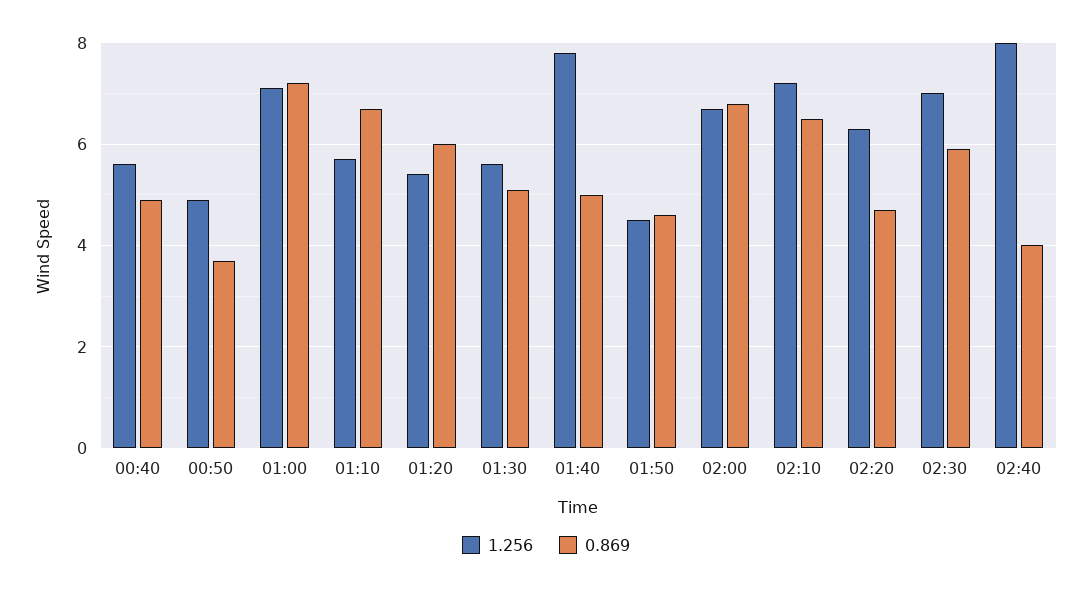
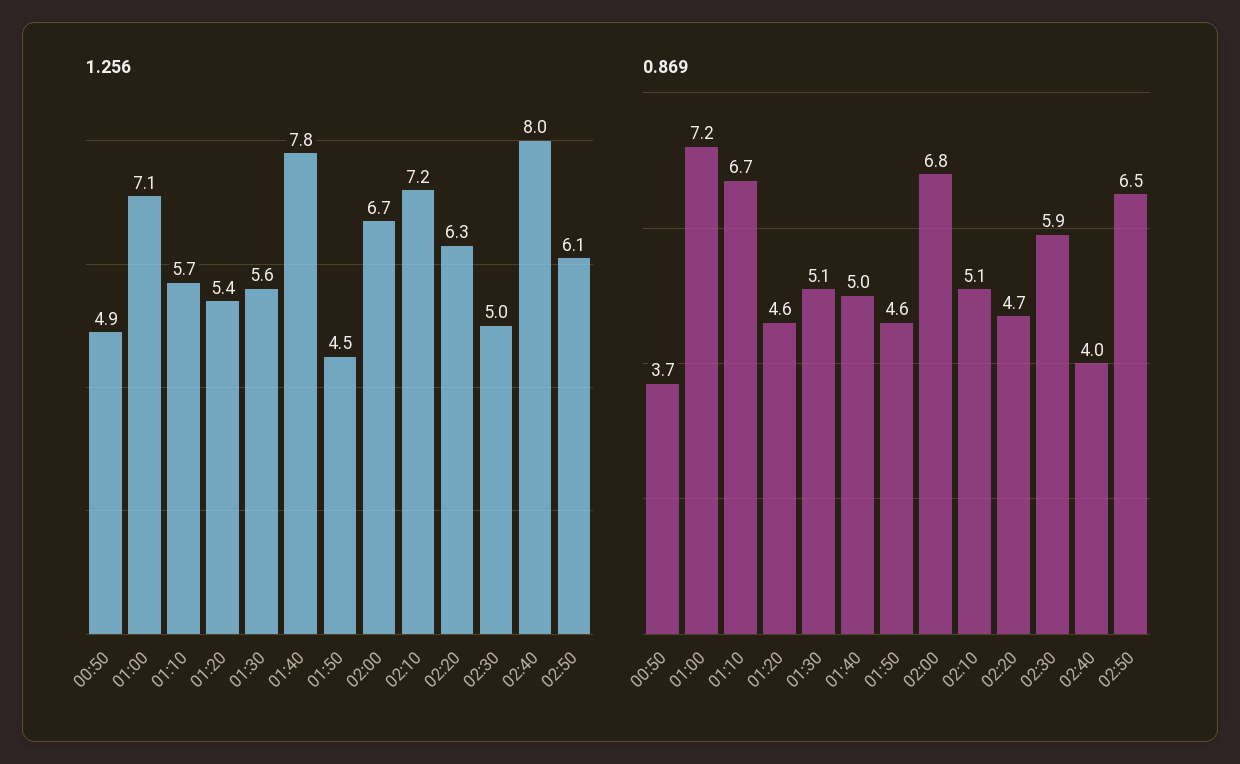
1.256, 00:40: 5.5 -> none
0.869, 00:40: 5 -> none
0.869, 01:20: 6 -> 4.6
0.869, 02:10: 6.5 -> 5.1
1.256, 02:30: 7 -> 5
1.256, 02:50: none -> 6.1
0.869, 02:50: none -> 6.5

